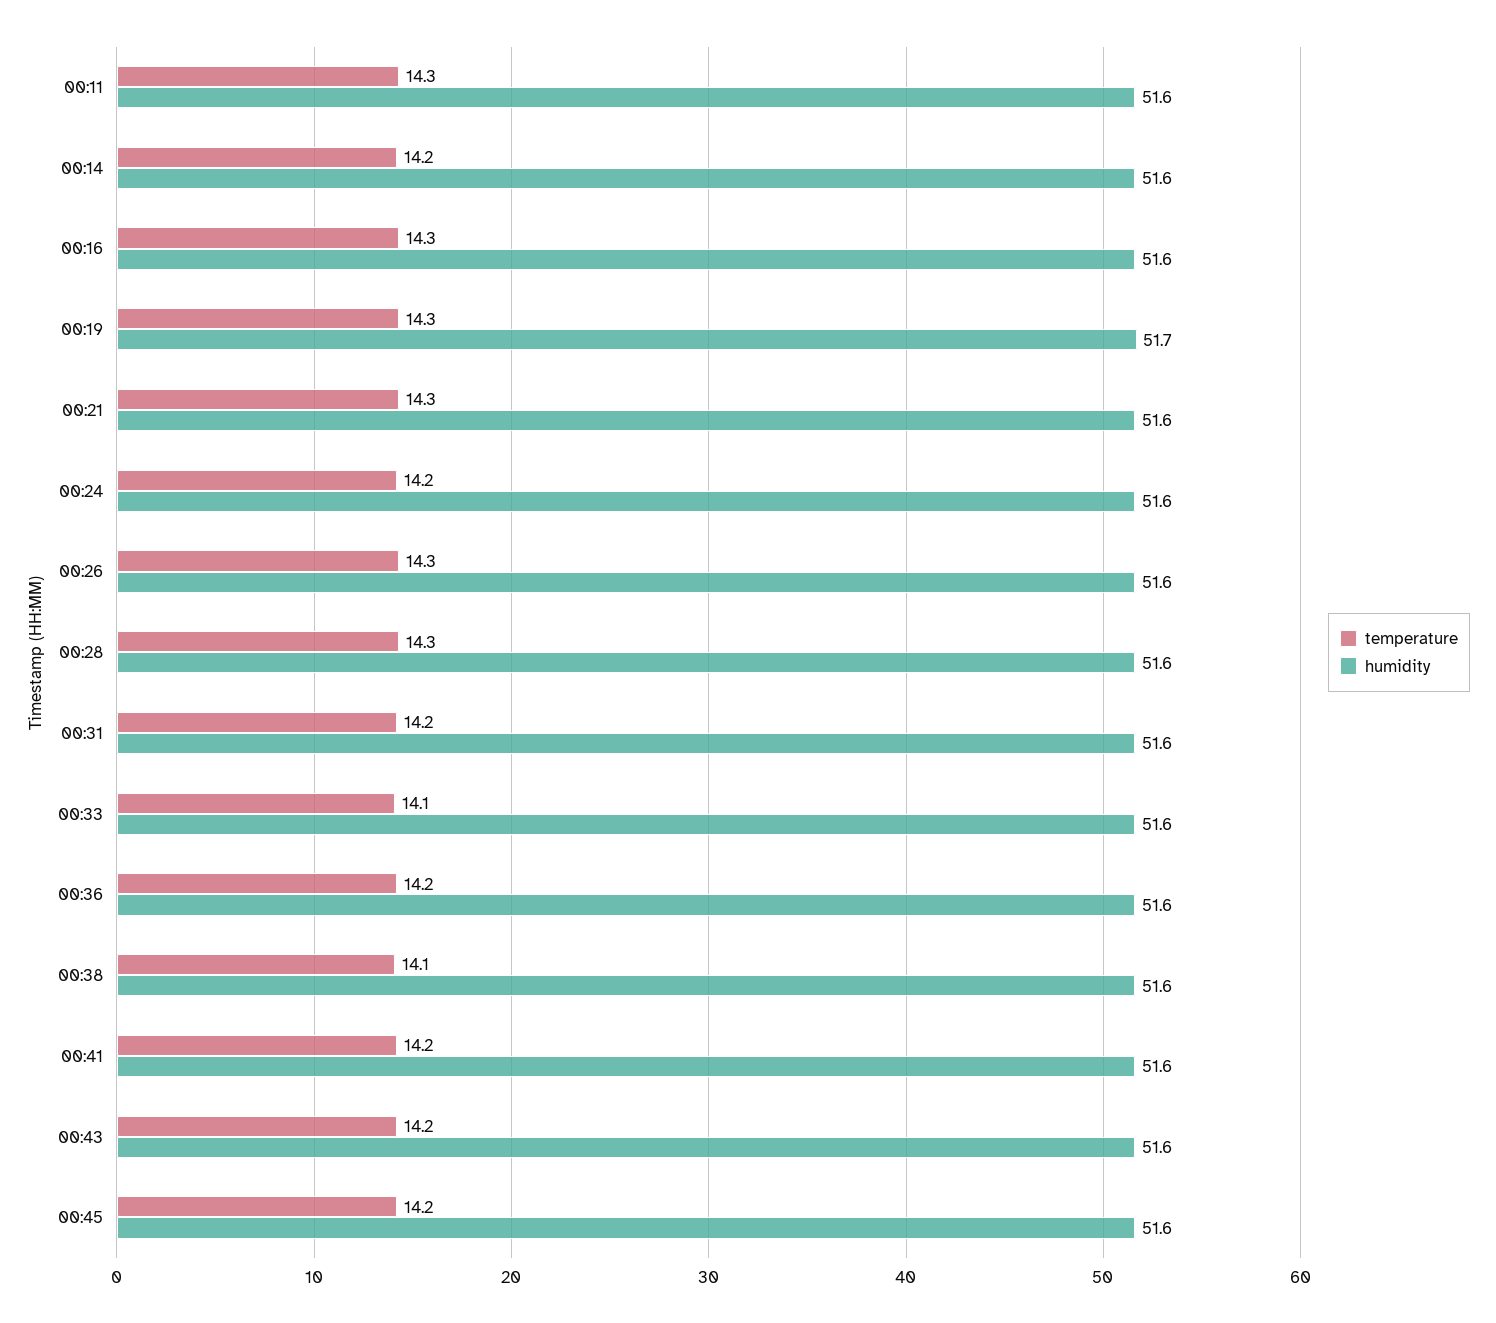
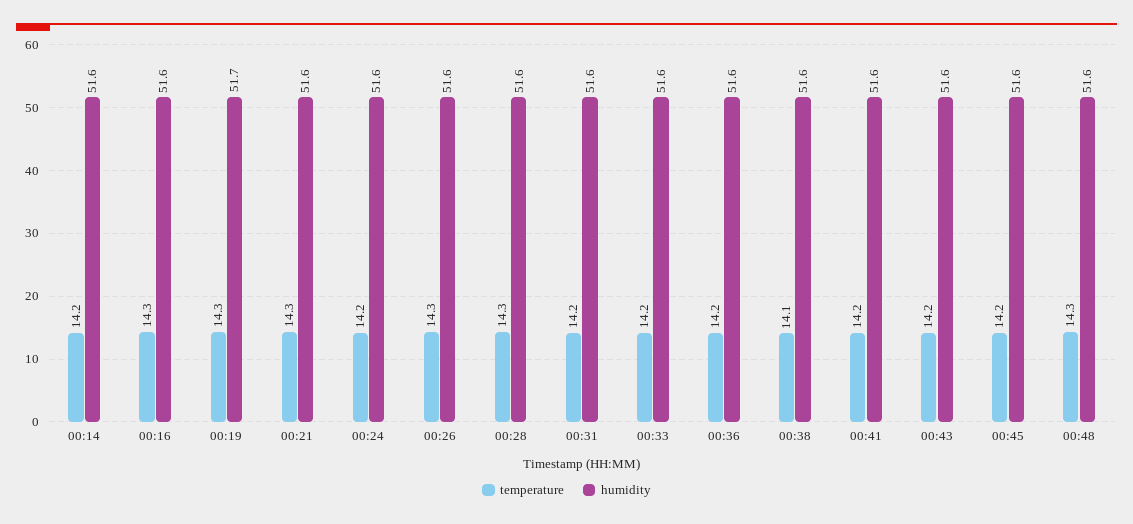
temperature, 00:11: 14.3 -> none
humidity, 00:11: 51.6 -> none
temperature, 00:33: 14.1 -> 14.2
temperature, 00:48: none -> 14.3
humidity, 00:48: none -> 51.6

